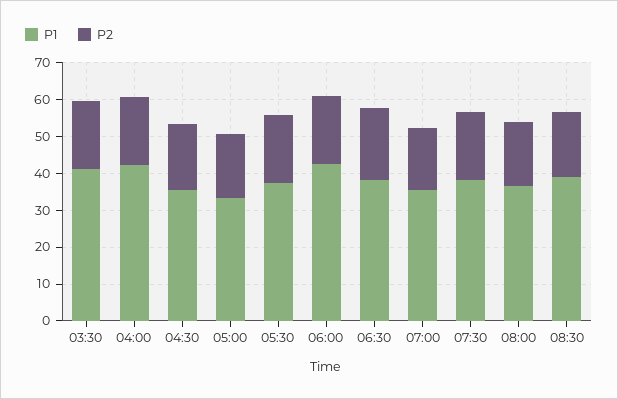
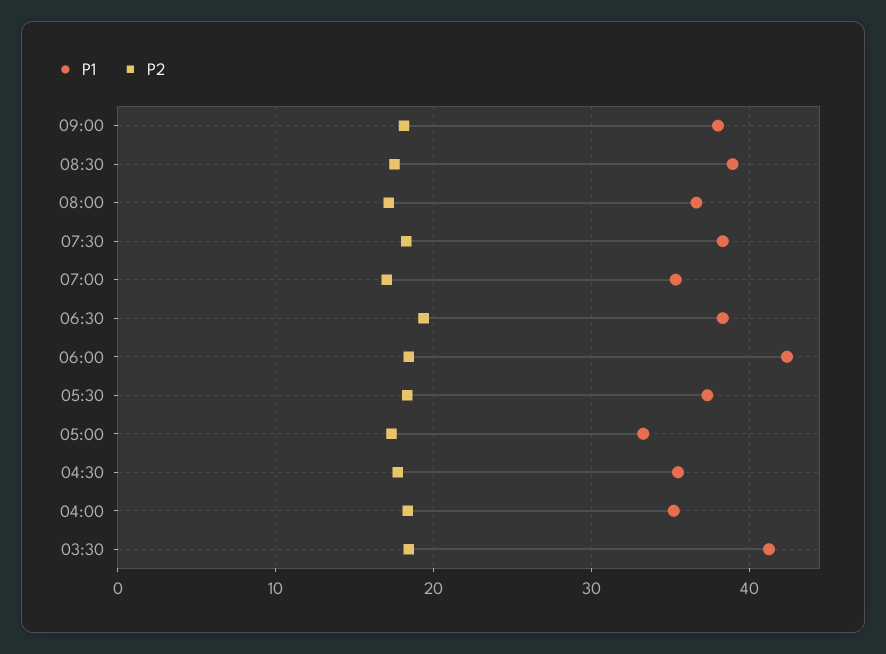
P1, 04:00: 42.5 -> 35
P1, 09:00: none -> 38
P2, 09:00: none -> 18

